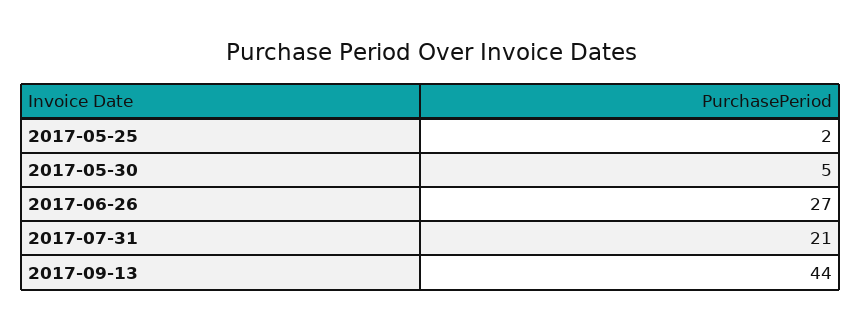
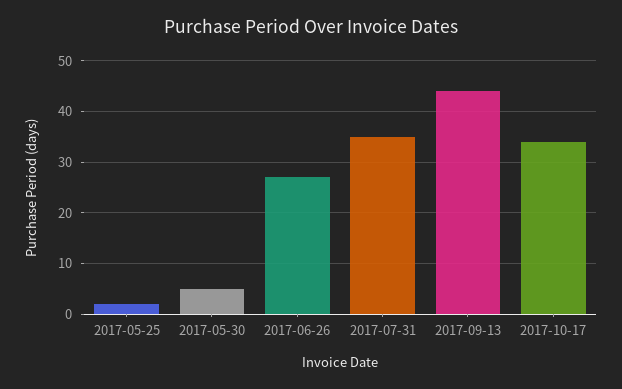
2017-07-31: 21 -> 35
2017-10-17: none -> 35

